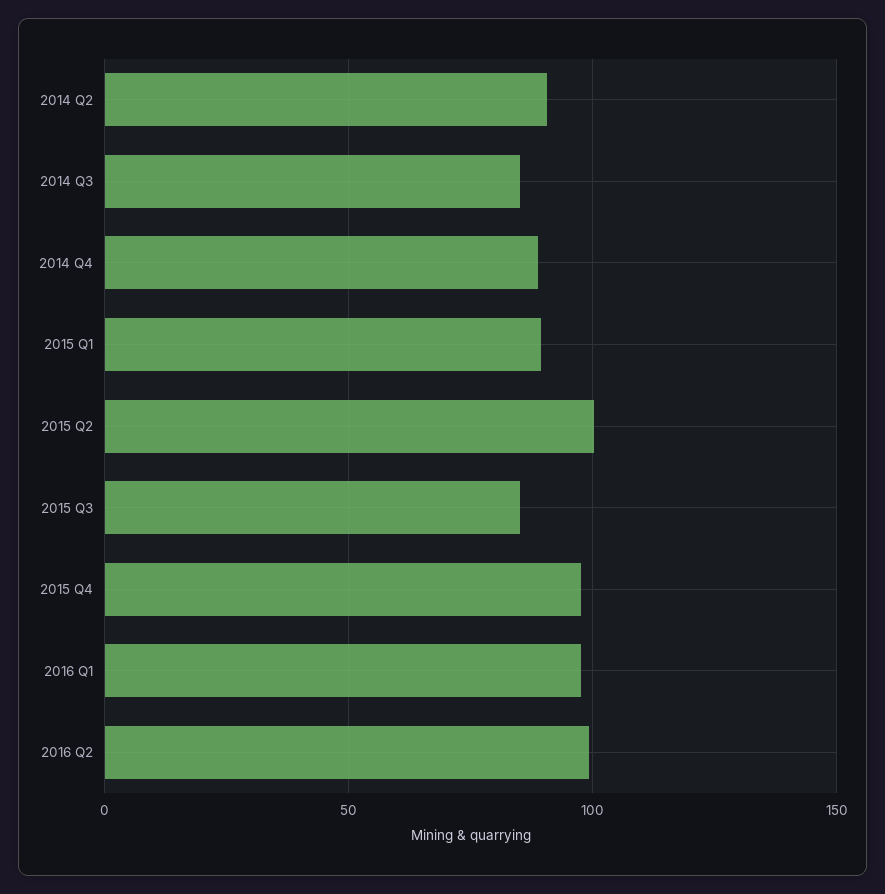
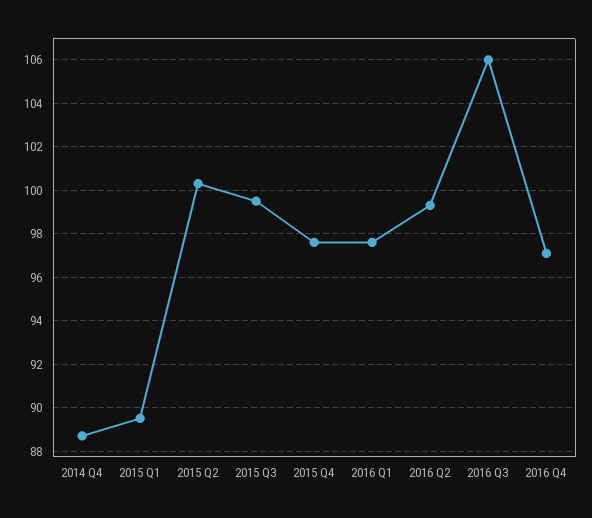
2014 Q2: 90 -> none
2014 Q3: 85 -> none
2015 Q3: 85 -> 99.5
2016 Q3: none -> 106
2016 Q4: none -> 97

